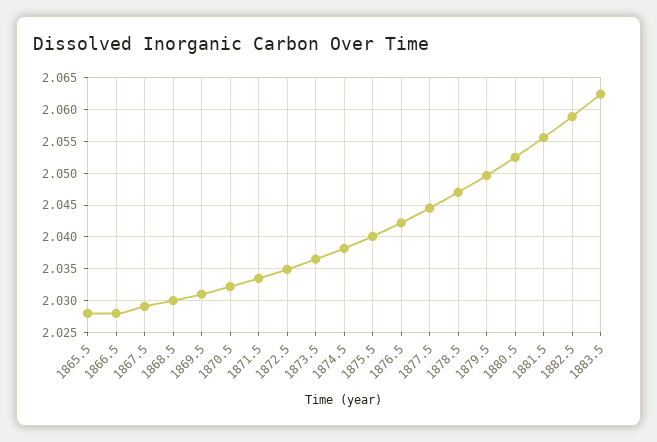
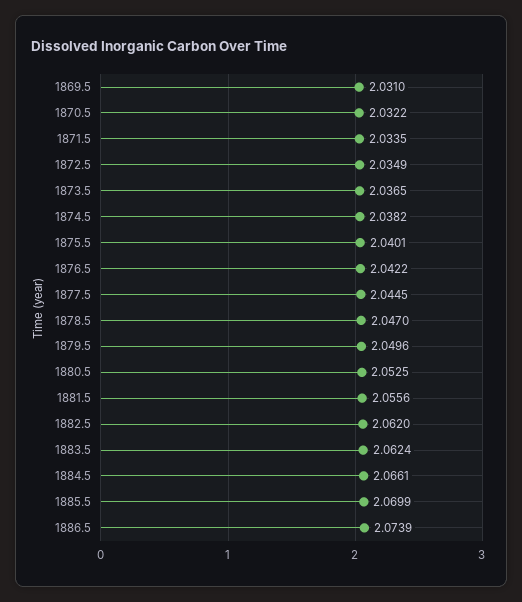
1865.5: 2.028 -> none
1866.5: 2.028 -> none
1867.5: 2.029 -> none
1868.5: 2.03 -> none
1882.5: 2.059 -> 2.062
1884.5: none -> 2.0661
1885.5: none -> 2.0699
1886.5: none -> 2.0739

